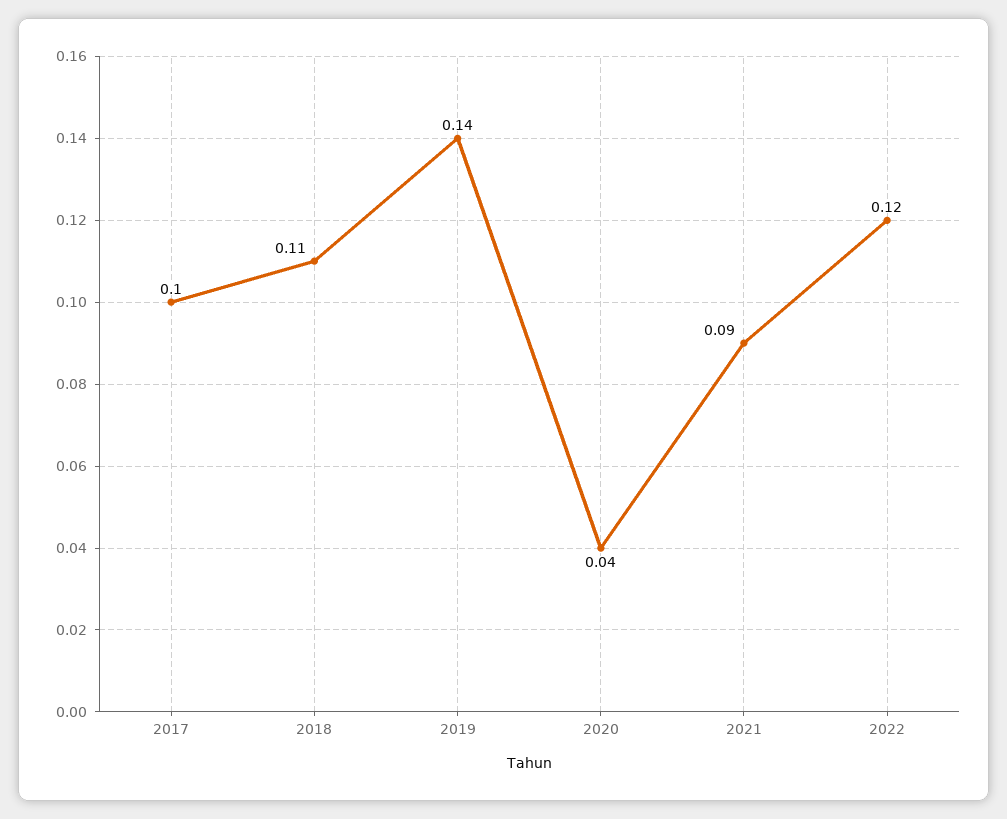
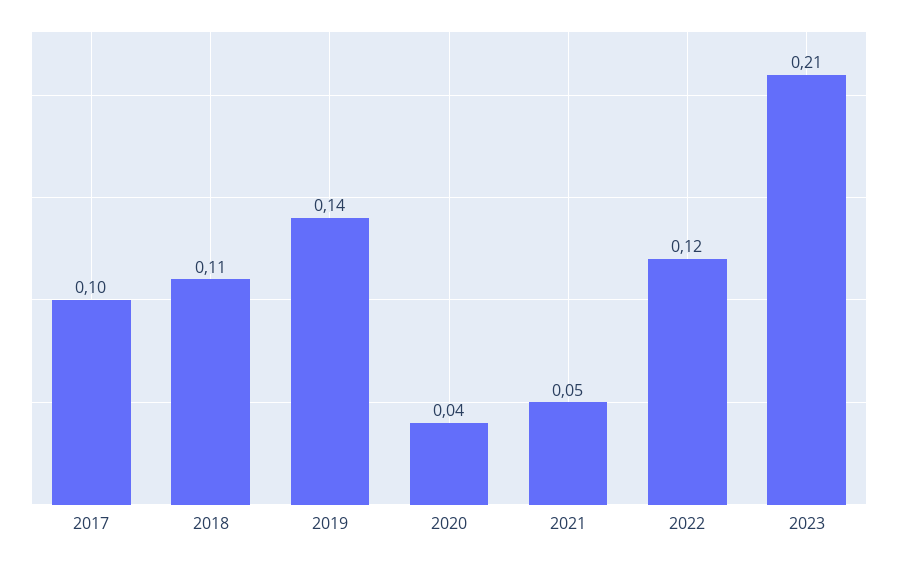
2021: 0.09 -> 0.05
2023: none -> 0.21

